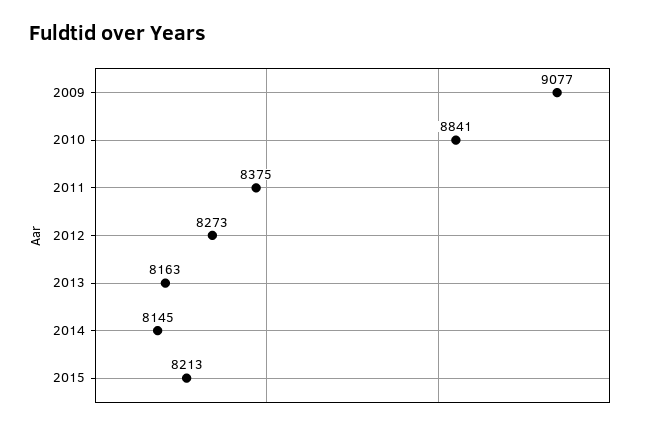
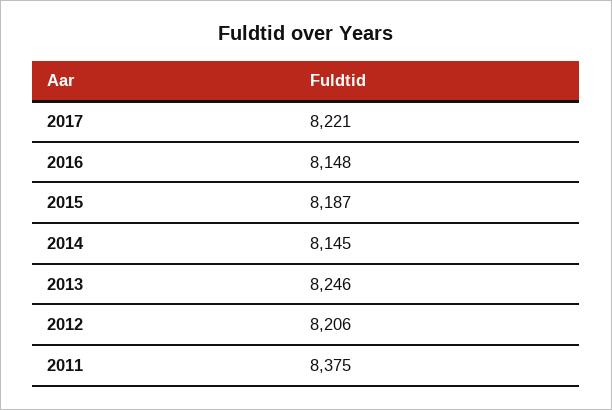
2009: 9077 -> none
2010: 8841 -> none
2012: 8273 -> 8206
2013: 8163 -> 8246
2015: 8213 -> 8187
2017: none -> 8221
2016: none -> 8148

